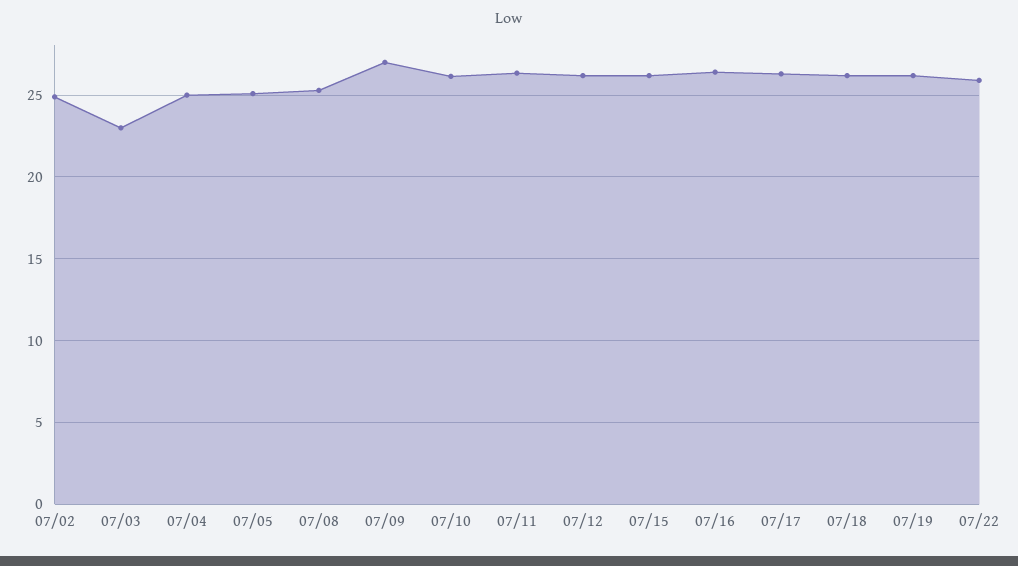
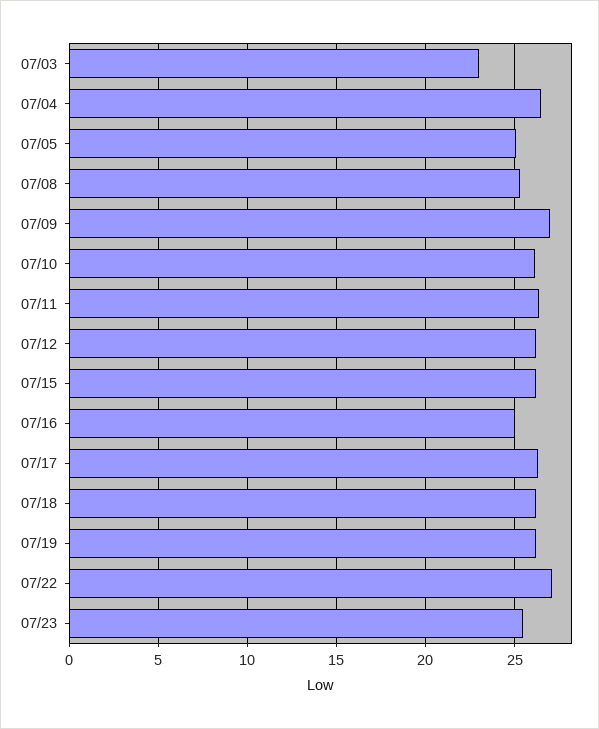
07/02: 25 -> none
07/04: 25 -> 26.5
07/16: 26.5 -> 25
07/22: 26 -> 27
07/23: none -> 25.5

